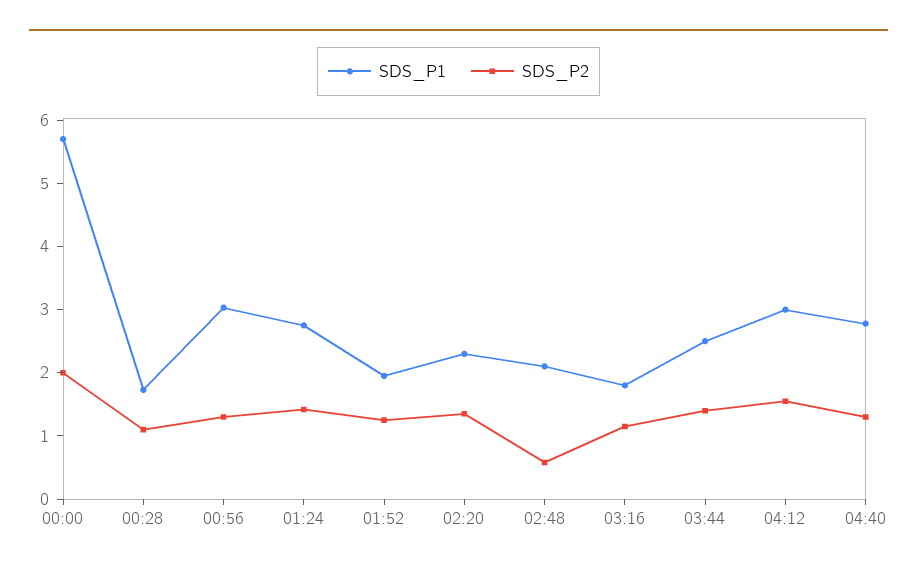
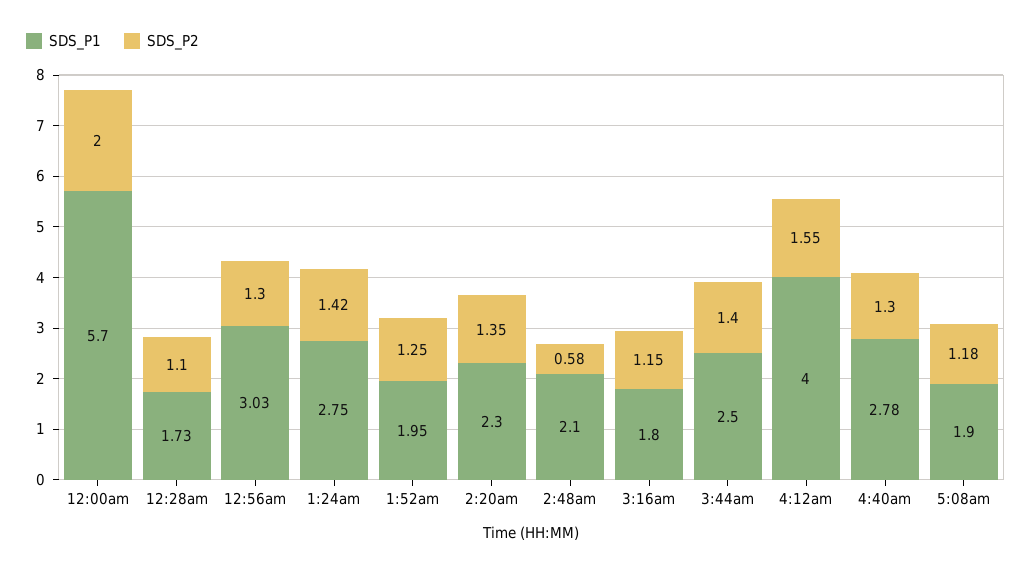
SDS_P1, 04:12: 3 -> 4
SDS_P1, 5:08am: none -> 1.9
SDS_P2, 5:08am: none -> 1.18

